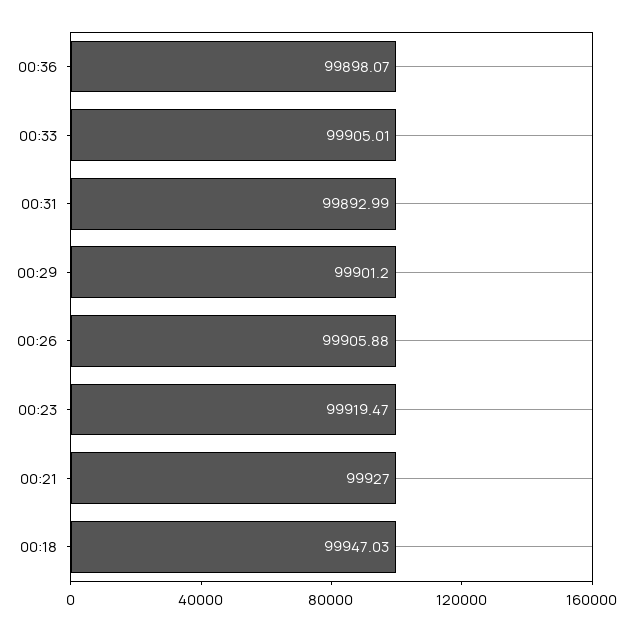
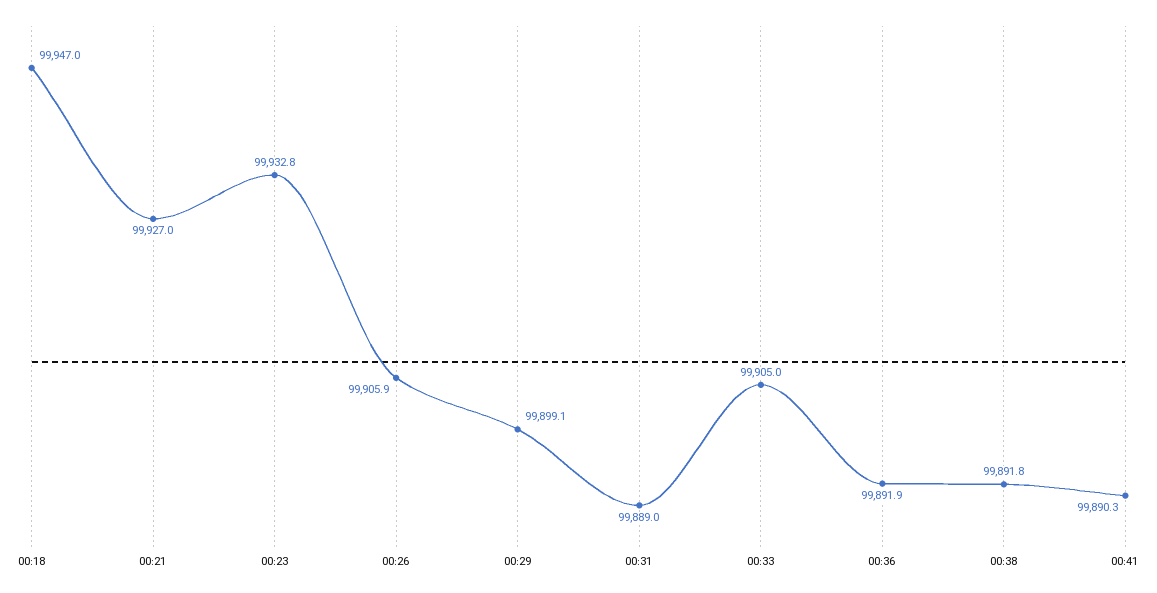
00:36: 99898.07 -> 99891.9
00:31: 99892.99 -> 99889
00:29: 99901.2 -> 99899.1
00:23: 99919.47 -> 99932.8
00:38: none -> 99891.8
00:41: none -> 99890.3

